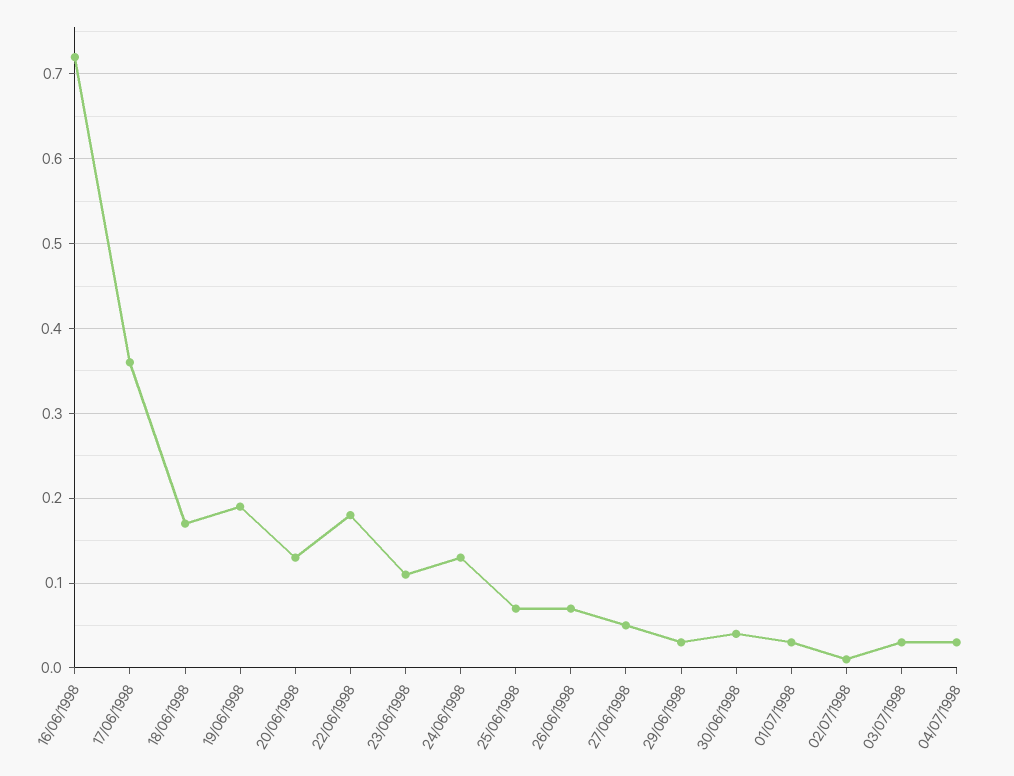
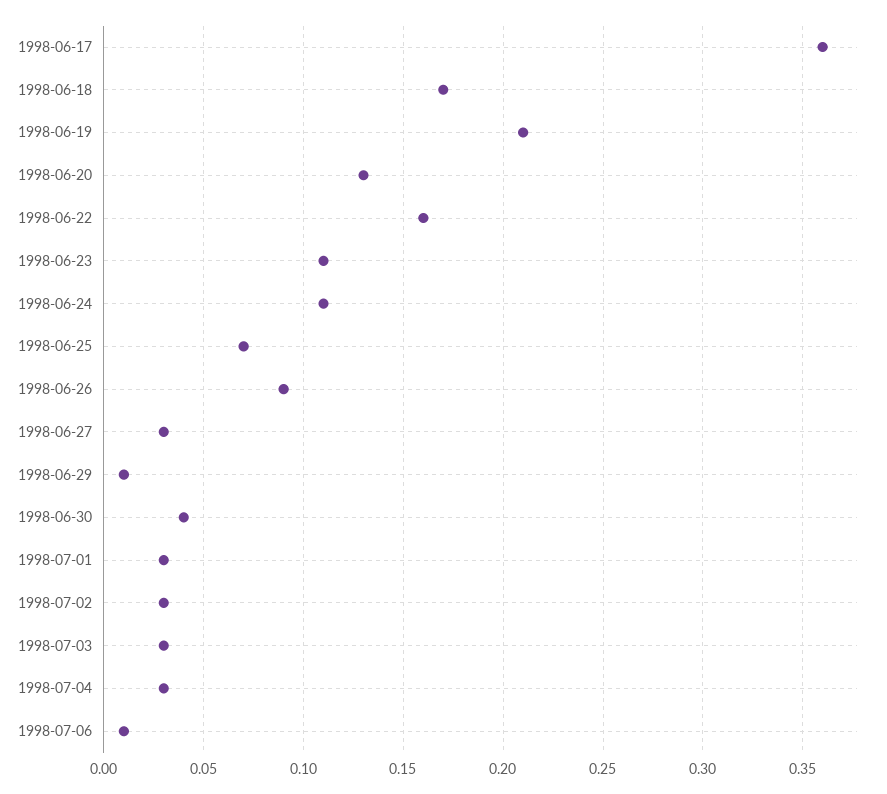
16/06/1998: 0.72 -> none
19/06/1998: 0.19 -> 0.21
22/06/1998: 0.18 -> 0.16
24/06/1998: 0.13 -> 0.11
26/06/1998: 0.07 -> 0.09
27/06/1998: 0.05 -> 0.03
29/06/1998: 0.03 -> 0.01
02/07/1998: 0.01 -> 0.03
1998-07-06: none -> 0.01

